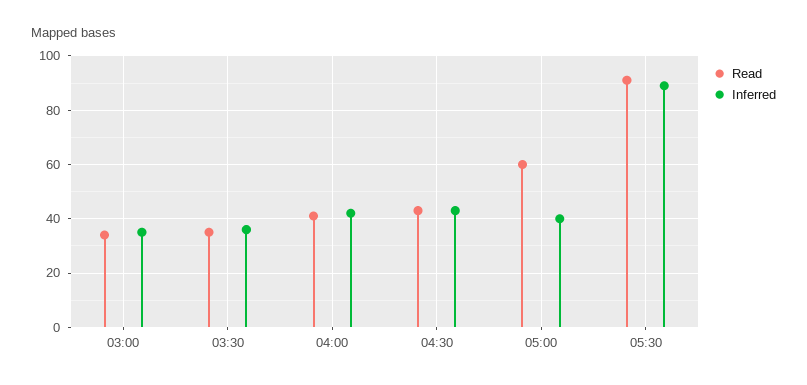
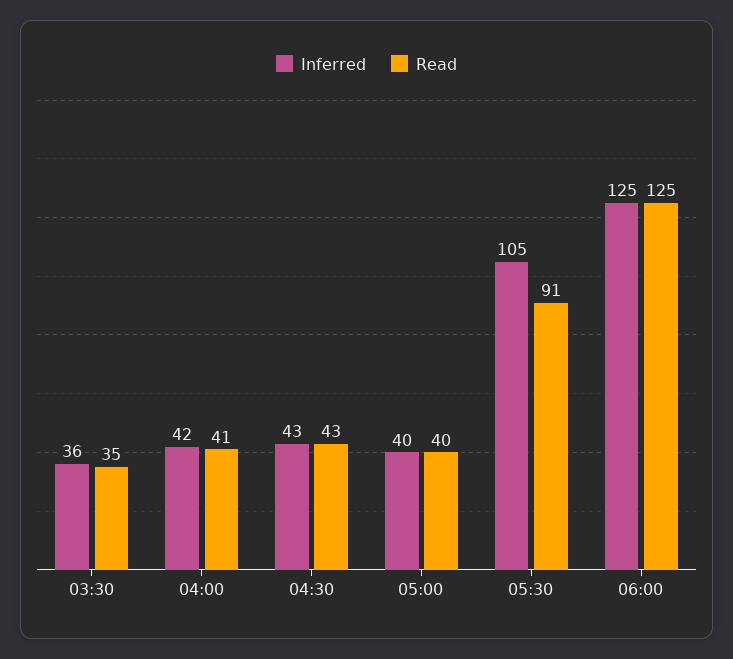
Read, 03:00: 35 -> none
Inferred, 03:00: 35 -> none
Read, 05:00: 60 -> 40
Inferred, 05:30: 90 -> 105
Inferred, 06:00: none -> 125
Read, 06:00: none -> 125

